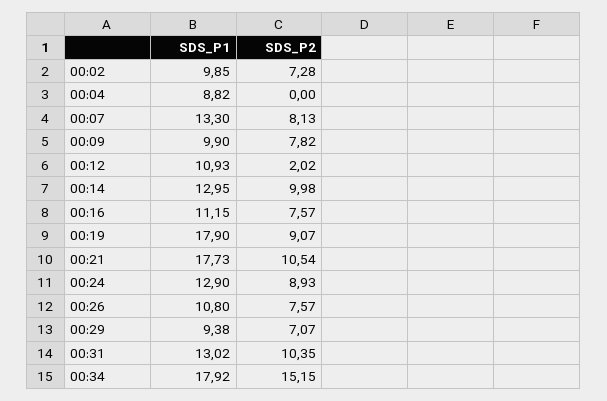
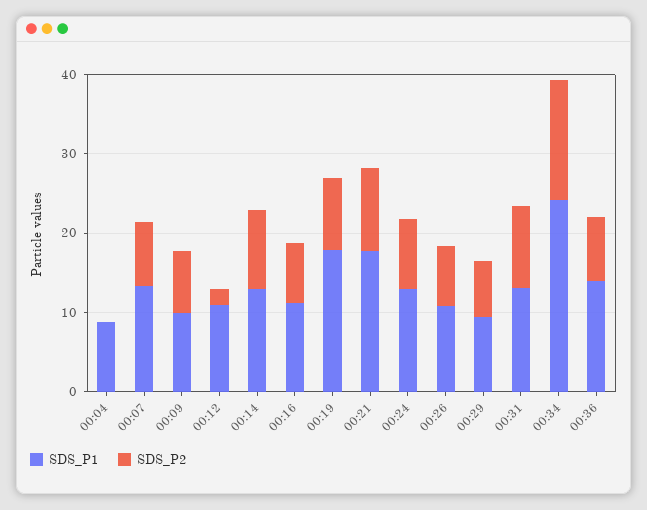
SDS_P1, 00:02: 9.85 -> none
SDS_P2, 00:02: 7.28 -> none
SDS_P1, 00:34: 17.92 -> 24
SDS_P1, 00:36: none -> 14
SDS_P2, 00:36: none -> 8

